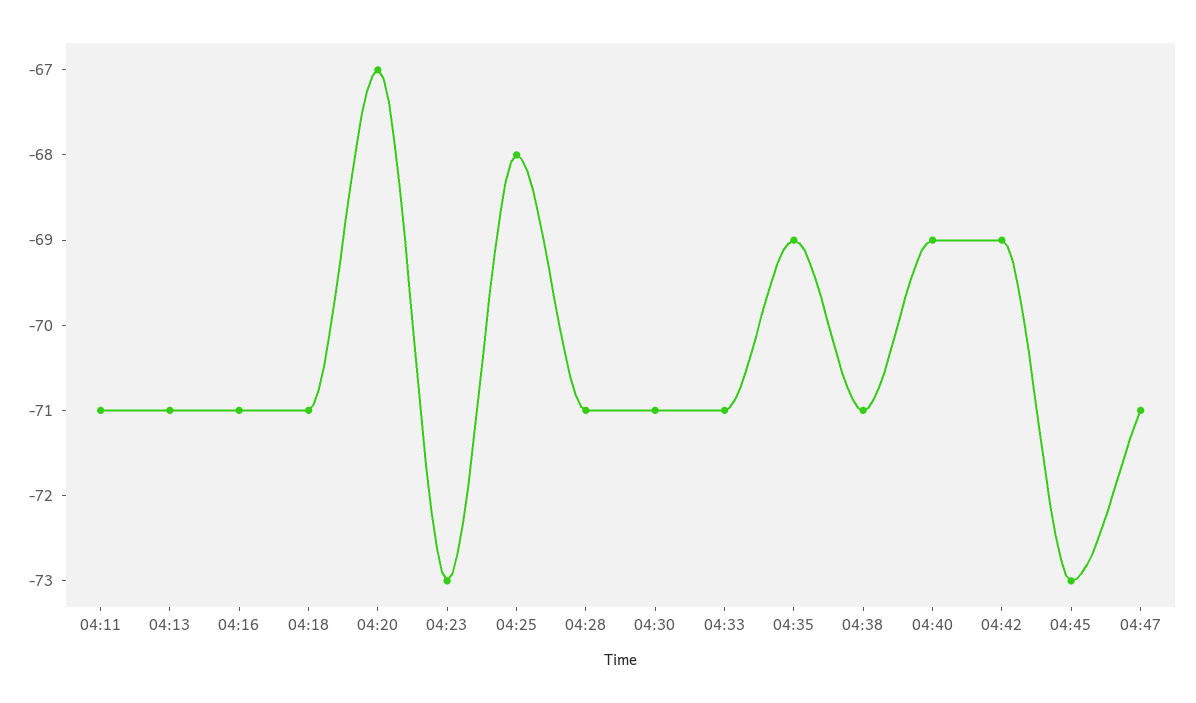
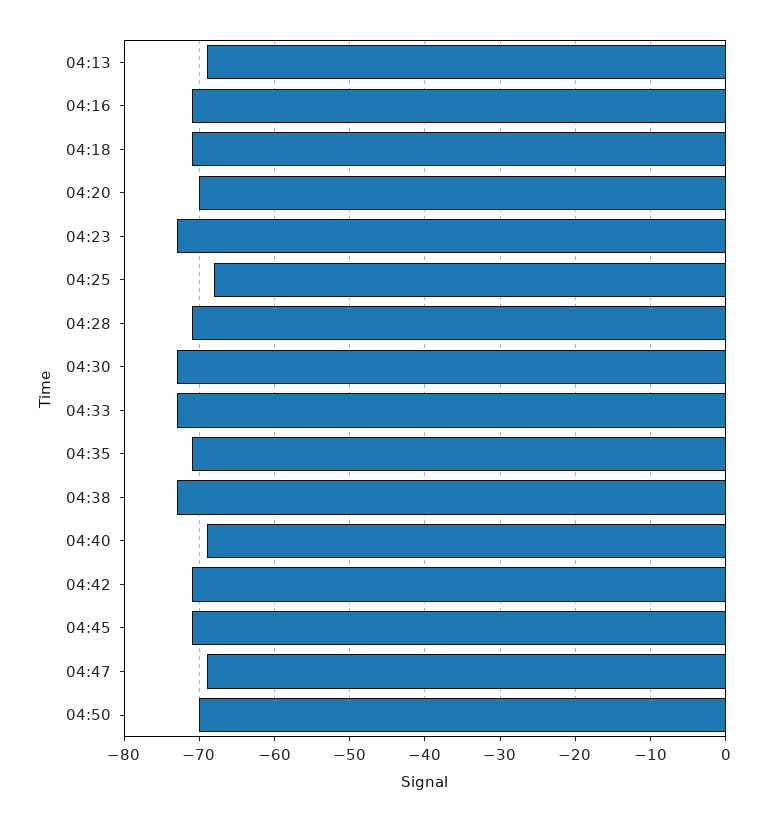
04:11: -71 -> none
04:13: -71 -> -69
04:20: -67 -> -70
04:30: -71 -> -73
04:33: -71 -> -73
04:35: -69 -> -71
04:38: -71 -> -73
04:42: -69 -> -71
04:45: -73 -> -71
04:47: -71 -> -69
04:50: none -> -70

